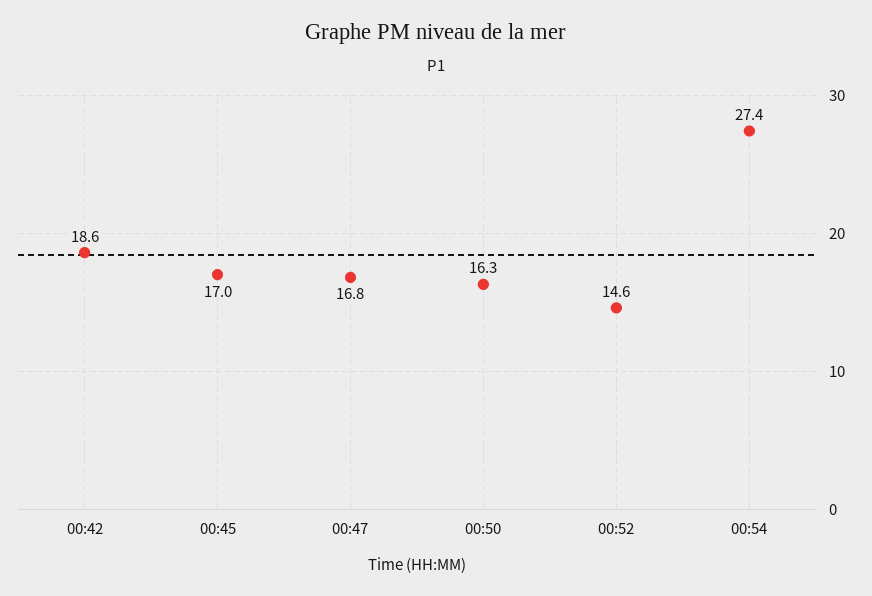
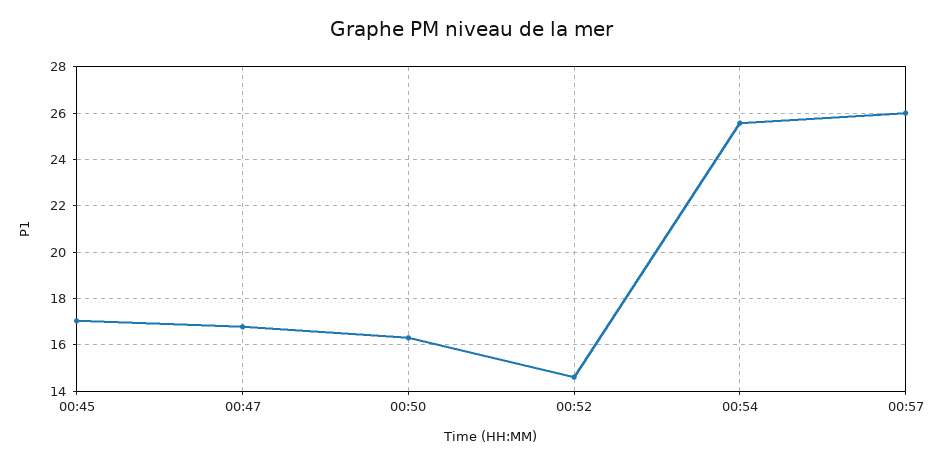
00:42: 18.6 -> none
00:54: 27.4 -> 25.5
00:57: none -> 26

